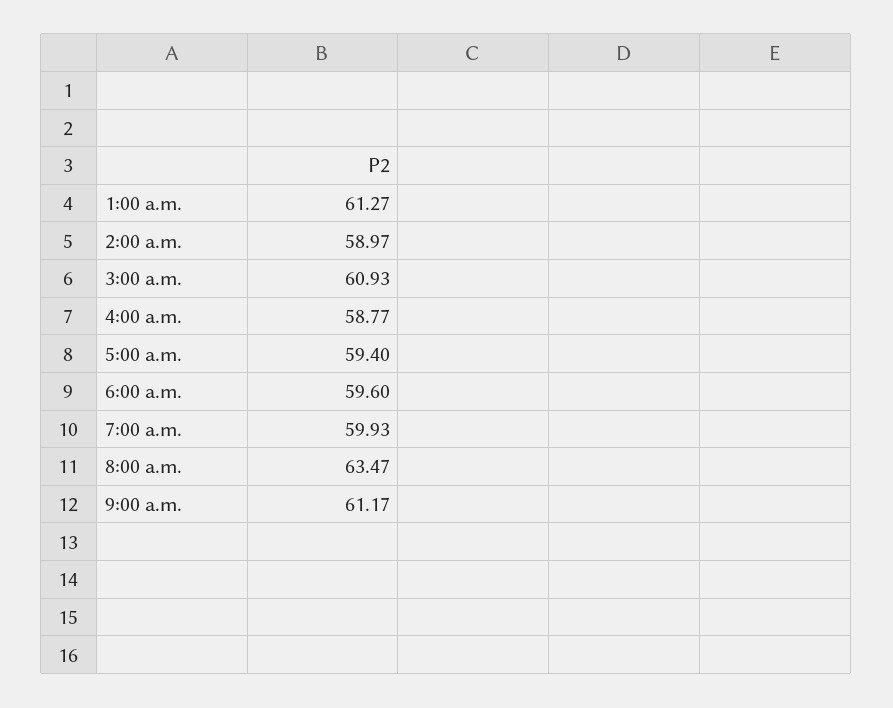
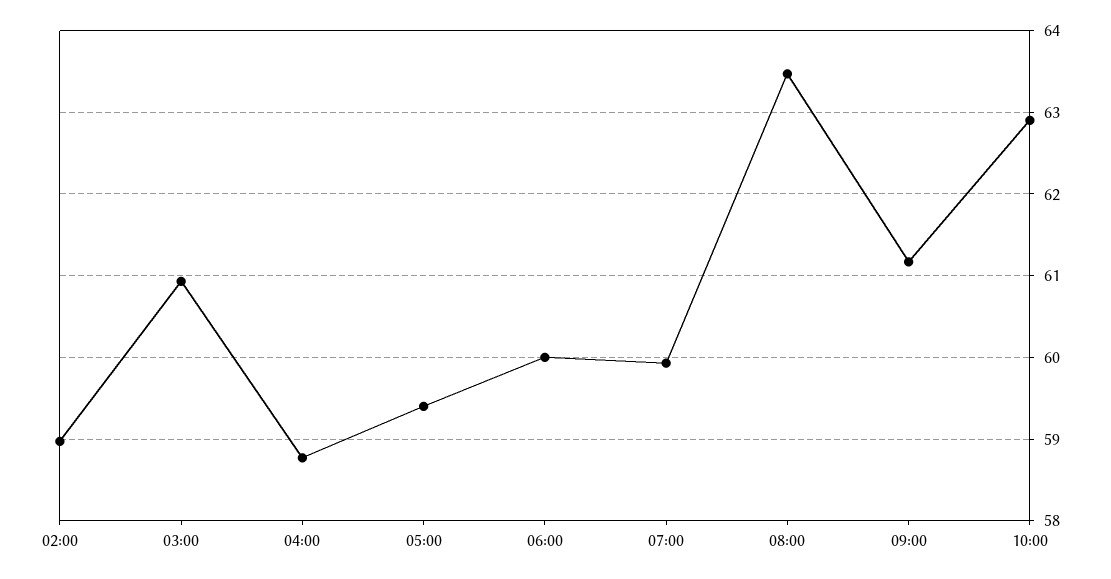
1:00 a.m.: 61.27 -> none
6:00 a.m.: 59.6 -> 60
10:00: none -> 62.9

